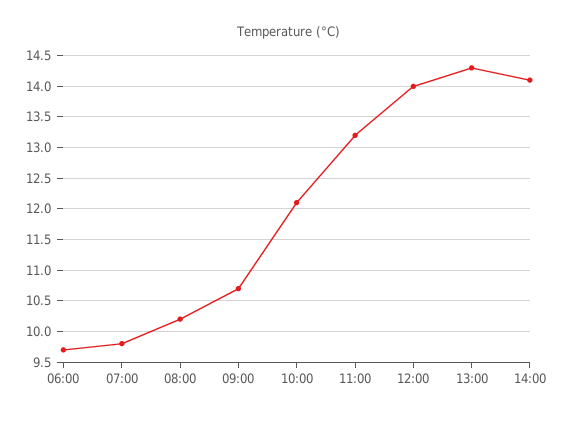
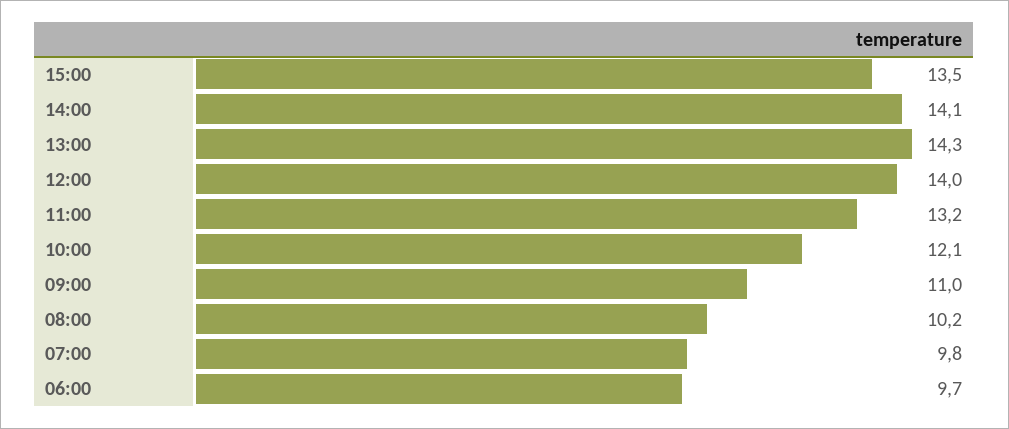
09:00: 10.7 -> 11
15:00: none -> 13.5

